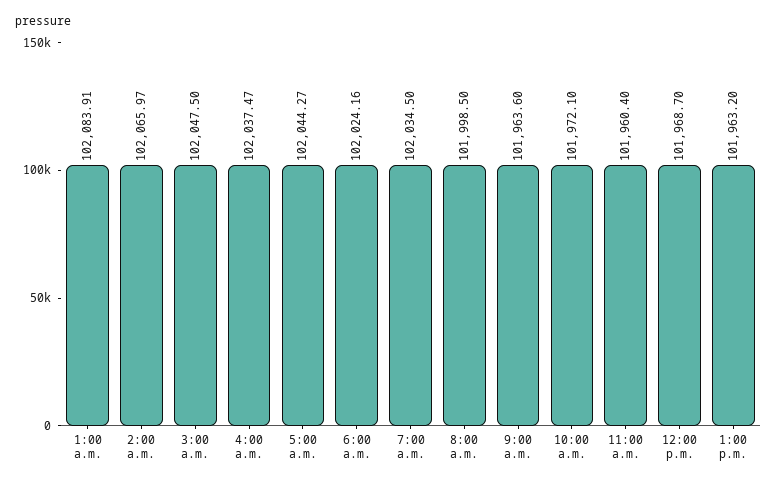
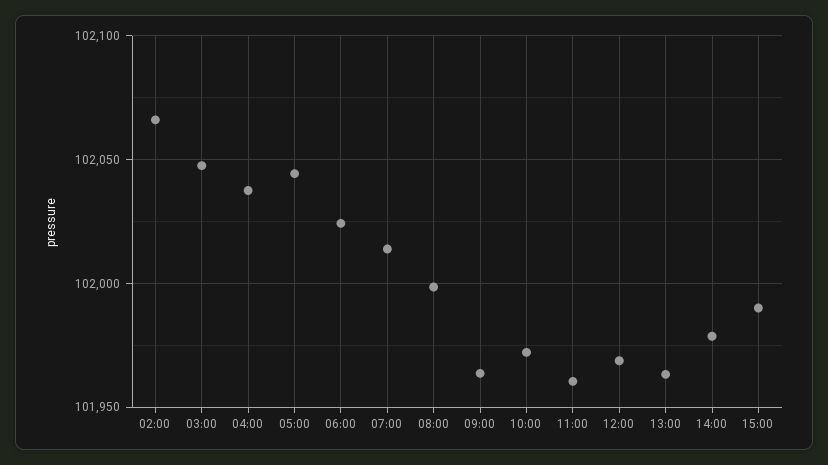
1:00 a.m.: 102083.91 -> none
7:00 a.m.: 102034.5 -> 102015
14:00: none -> 101980
15:00: none -> 101990

